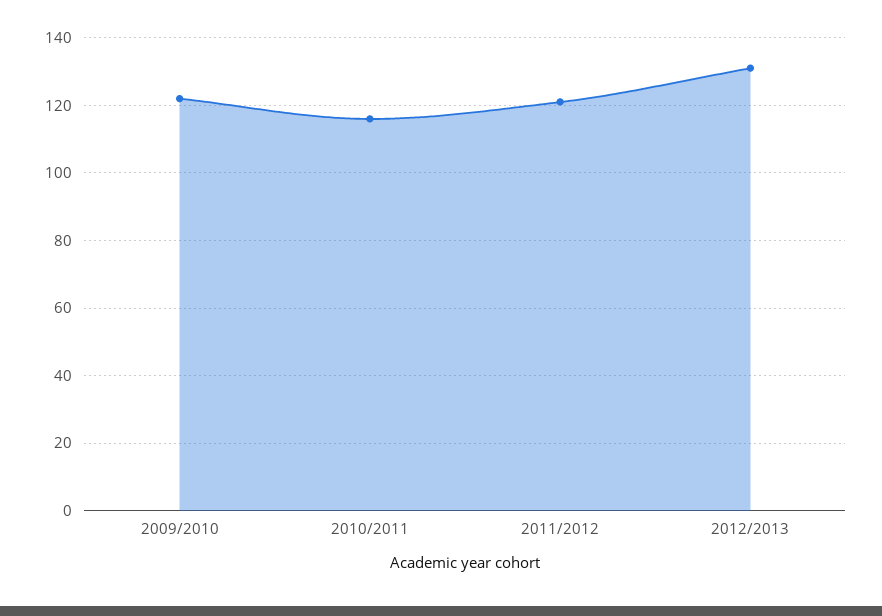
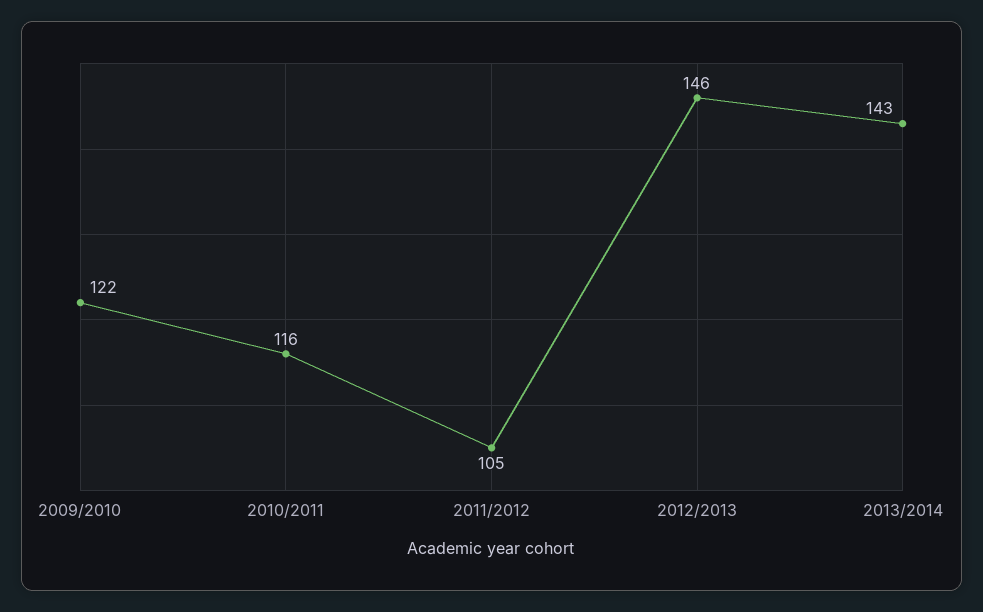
2011/2012: 120 -> 105
2012/2013: 130 -> 146
2013/2014: none -> 143

